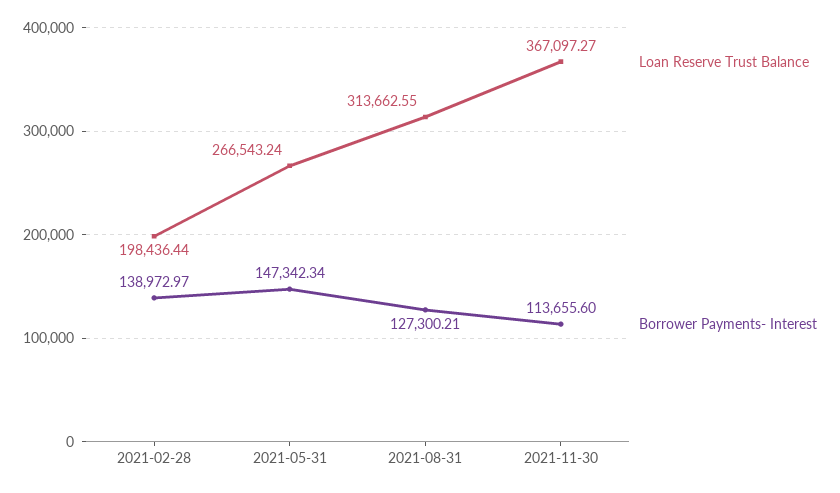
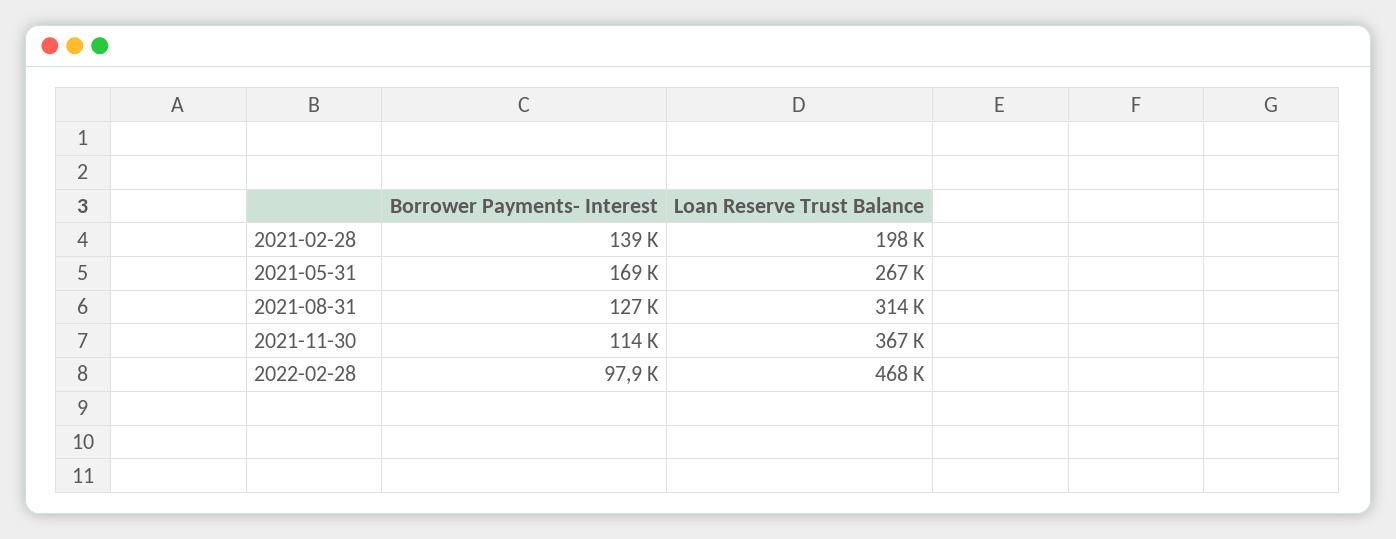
Borrower Payments- Interest, 2021-05-31: 147342.34 -> 169000
Borrower Payments- Interest, 2022-02-28: none -> 97900
Loan Reserve Trust Balance, 2022-02-28: none -> 468000

